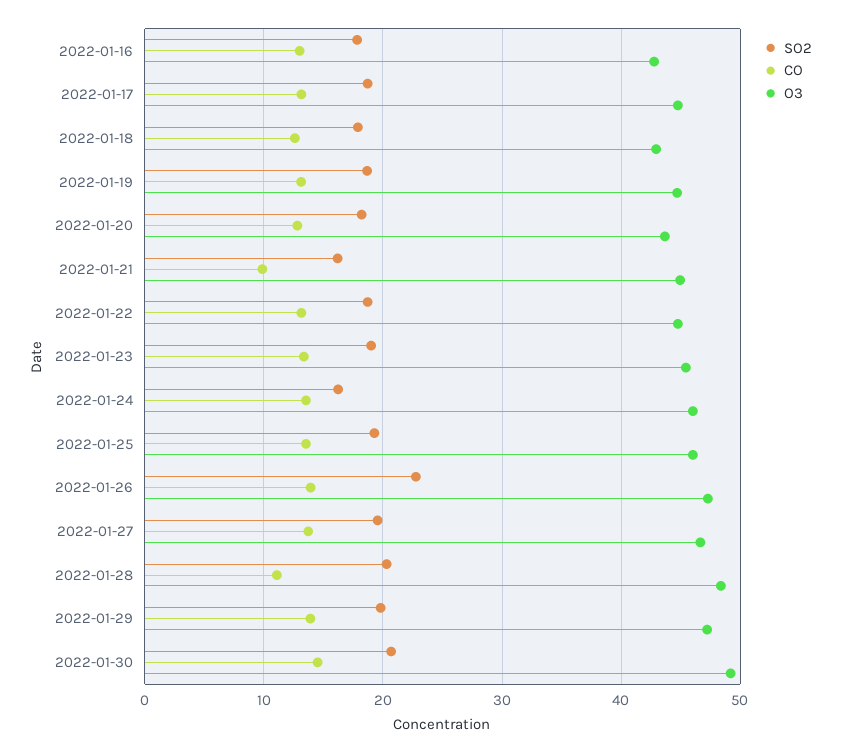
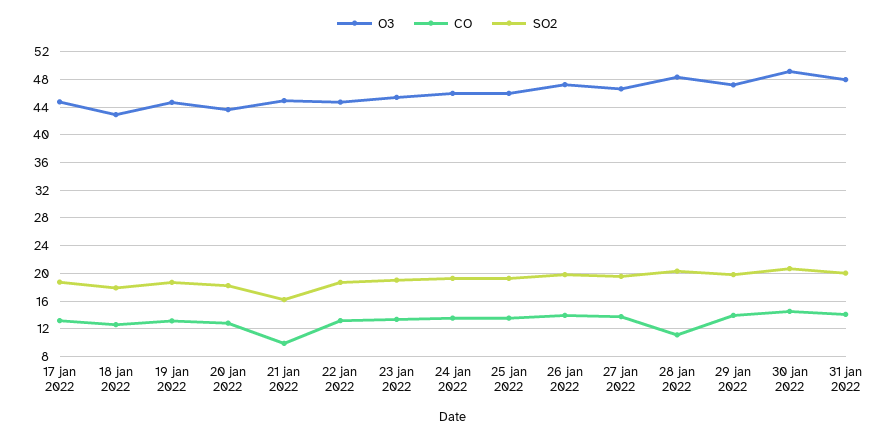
SO2, 2022-01-16: 18 -> none
CO, 2022-01-16: 13 -> none
O3, 2022-01-16: 43 -> none
SO2, 2022-01-24: 16 -> 19
SO2, 2022-01-26: 23 -> 20
O3, 31 jan 2022: none -> 48
CO, 31 jan 2022: none -> 14
SO2, 31 jan 2022: none -> 20

